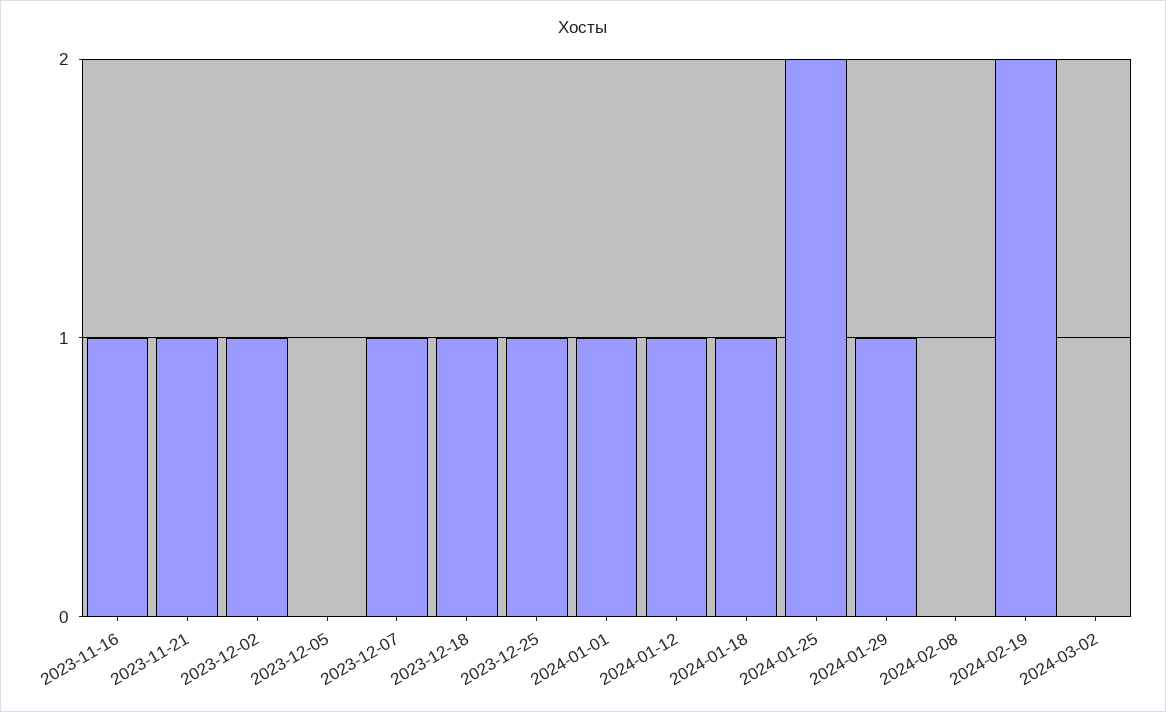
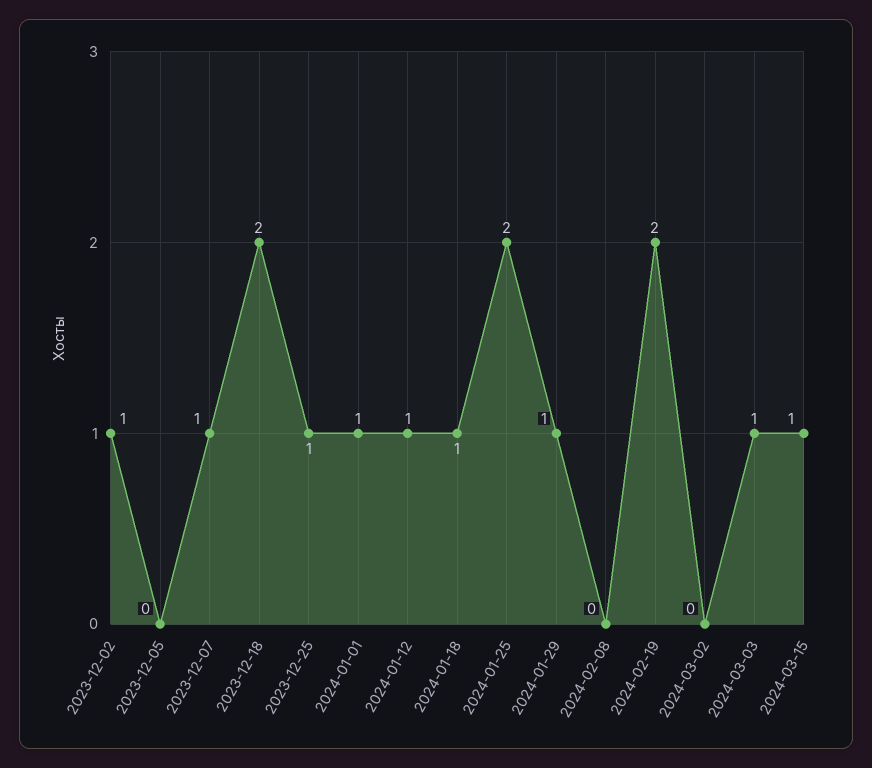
2023-11-16: 1 -> none
2023-11-21: 1 -> none
2023-12-18: 1 -> 2
2024-03-03: none -> 1
2024-03-15: none -> 1

